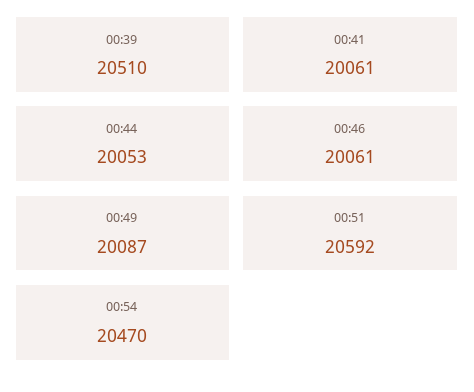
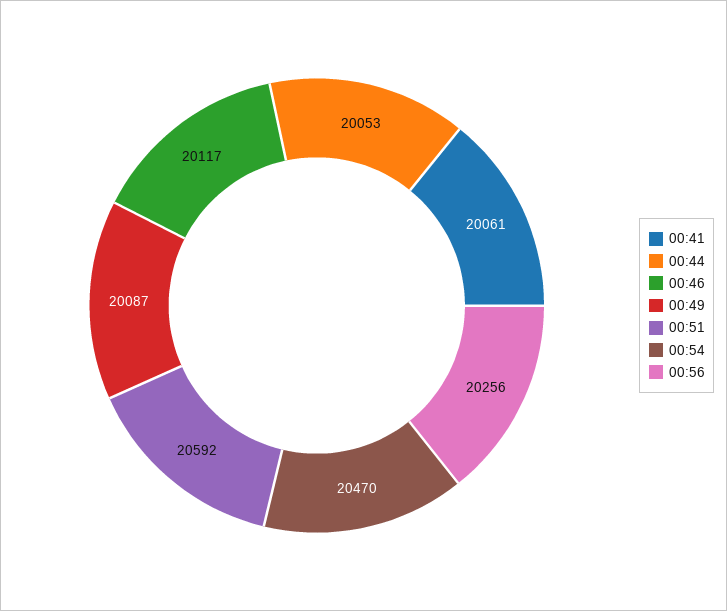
00:39: 20510 -> none
00:46: 20061 -> 20117
00:56: none -> 20256

